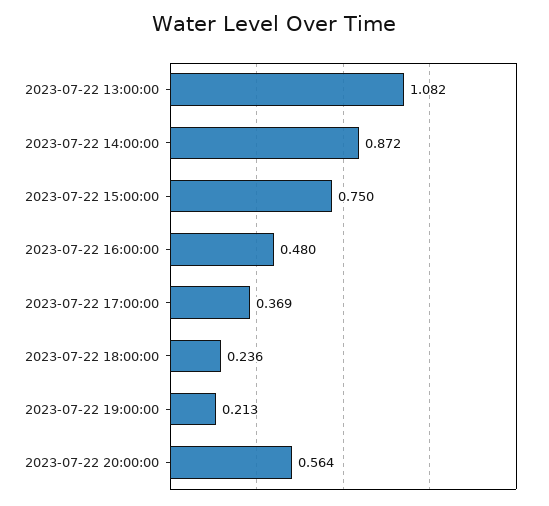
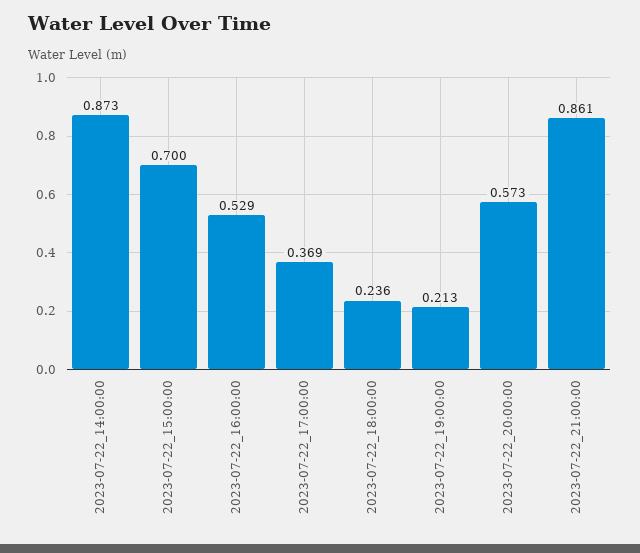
2023-07-22 13:00:00: 1.082 -> none
2023-07-22 14:00:00: 0.872 -> 0.873
2023-07-22 15:00:00: 0.75 -> 0.7
2023-07-22 16:00:00: 0.48 -> 0.529
2023-07-22 20:00:00: 0.564 -> 0.573
2023-07-22_21:00:00: none -> 0.861

